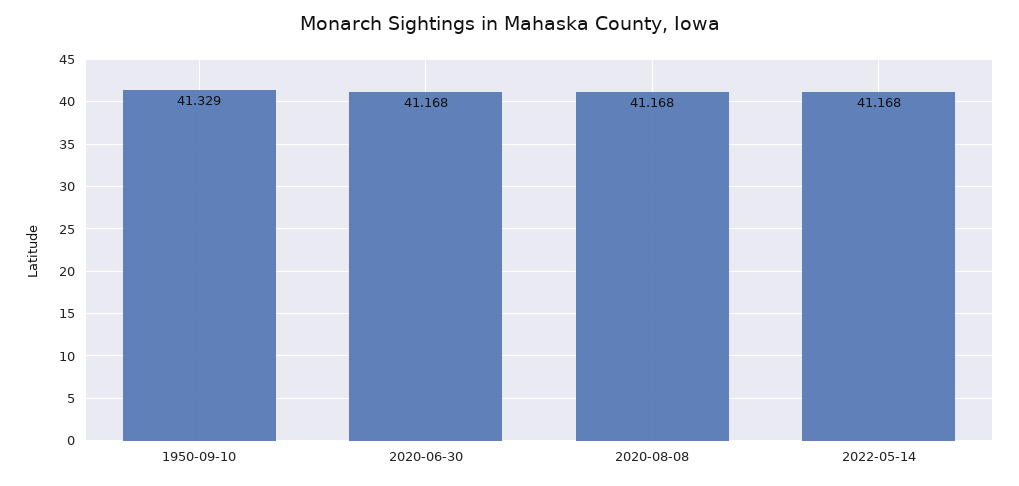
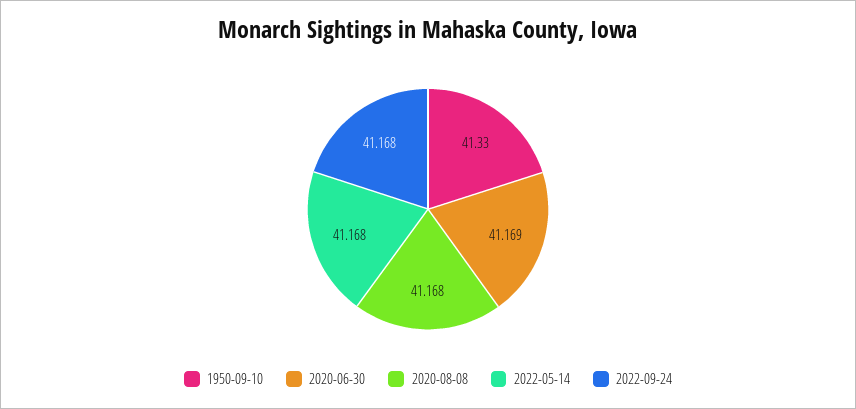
1950-09-10: 41.329 -> 41.33
2020-06-30: 41.168 -> 41.169
2022-09-24: none -> 41.168

